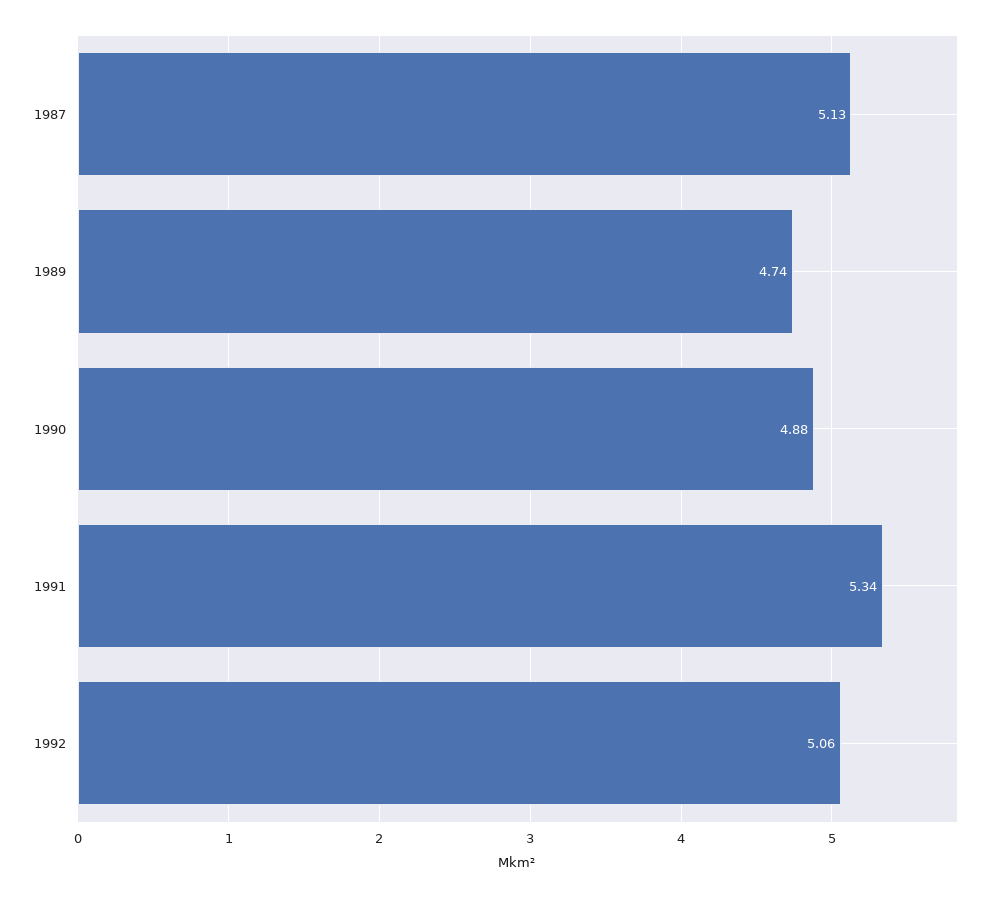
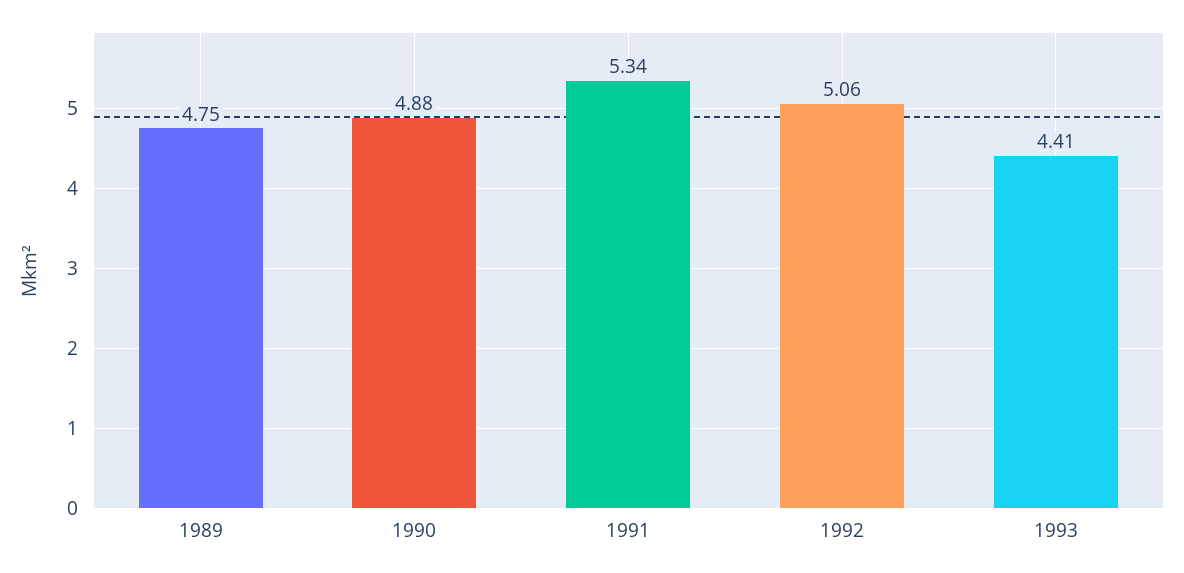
1987: 5.13 -> none
1989: 4.74 -> 4.75
1993: none -> 4.41

